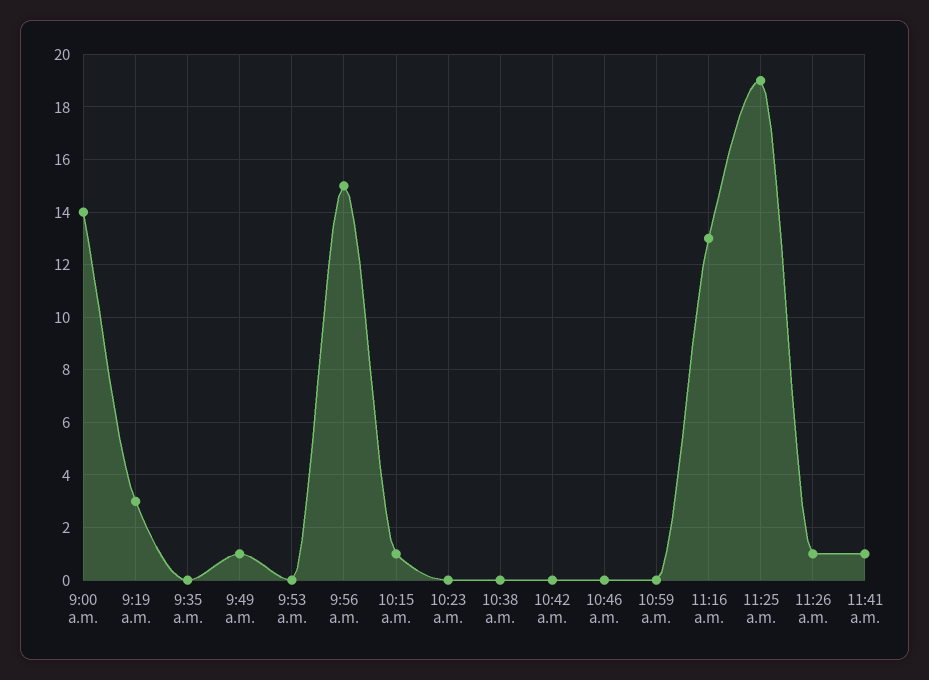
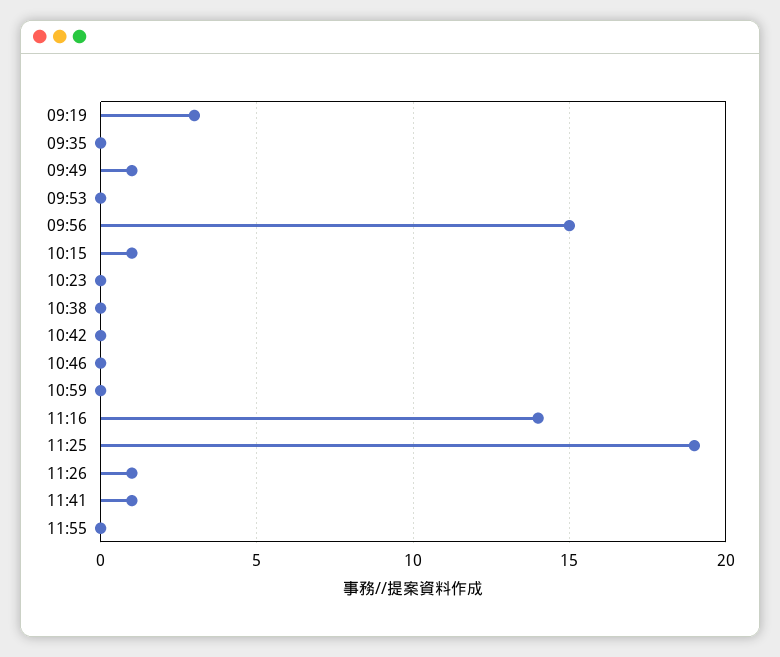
9:00 a.m.: 14 -> none
11:16 a.m.: 13 -> 14
11:55: none -> 0

